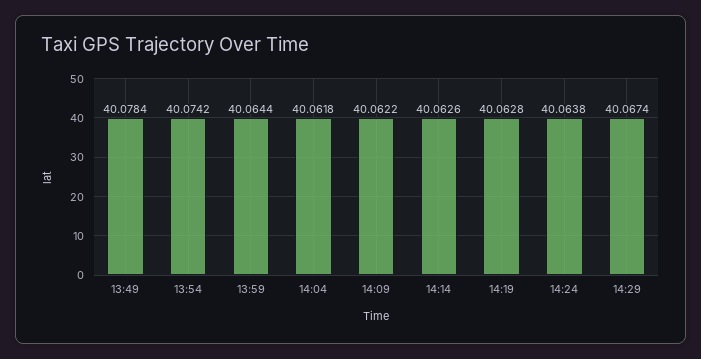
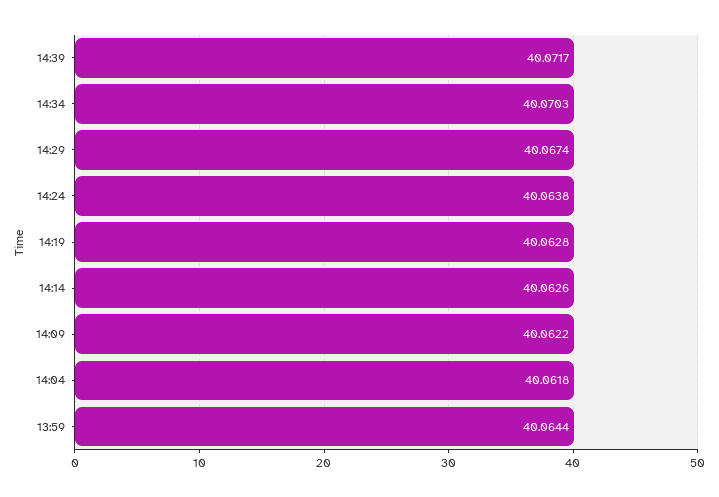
13:49: 40.0784 -> none
13:54: 40.0742 -> none
14:39: none -> 40.0717
14:34: none -> 40.0703

